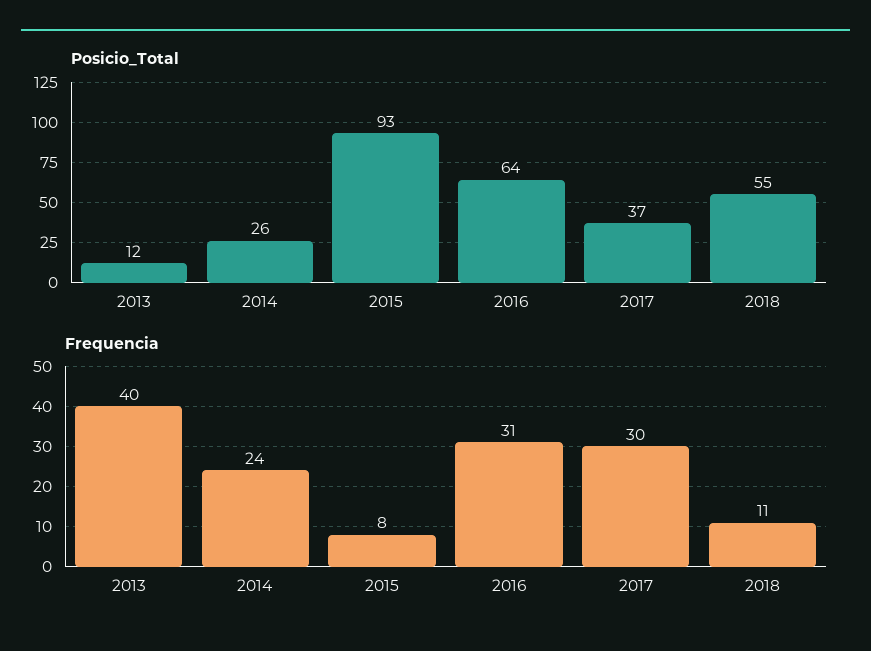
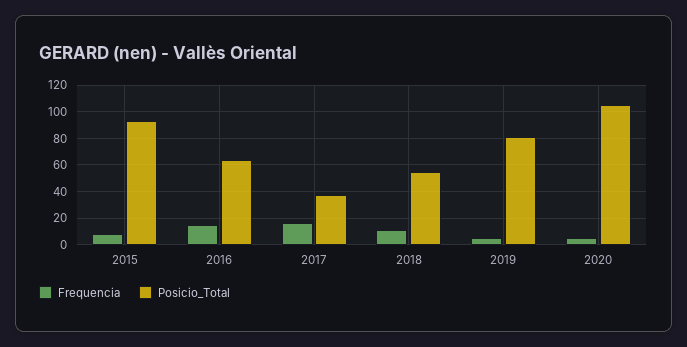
Posicio_Total, 2013: 12 -> none
Posicio_Total, 2014: 26 -> none
Frequencia, 2013: 40 -> none
Frequencia, 2014: 24 -> none
Frequencia, 2016: 31 -> 15
Frequencia, 2017: 30 -> 15
Frequencia, 2019: none -> 5
Posicio_Total, 2019: none -> 80
Frequencia, 2020: none -> 5
Posicio_Total, 2020: none -> 105

